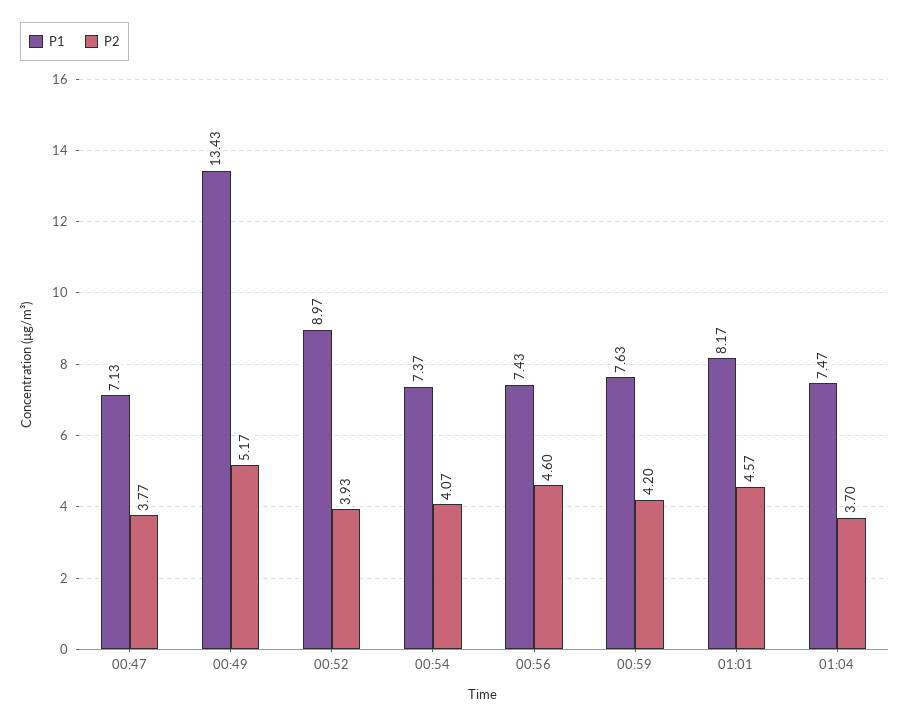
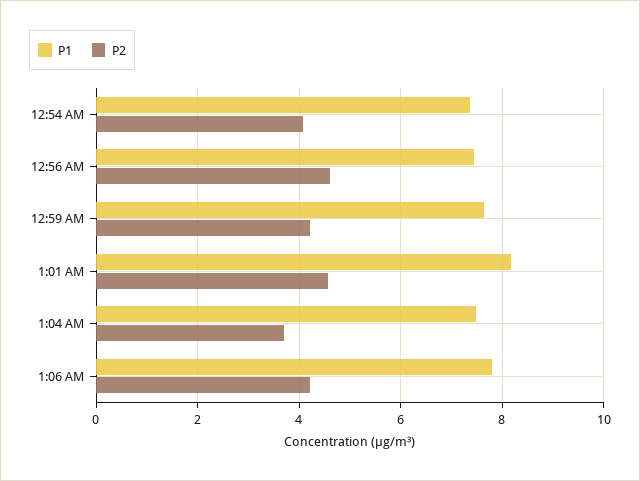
P1, 00:47: 7.13 -> none
P2, 00:47: 3.77 -> none
P1, 00:49: 13.43 -> none
P2, 00:49: 5.17 -> none
P1, 00:52: 8.97 -> none
P2, 00:52: 3.93 -> none
P1, 1:06 AM: none -> 7.8
P2, 1:06 AM: none -> 4.2

